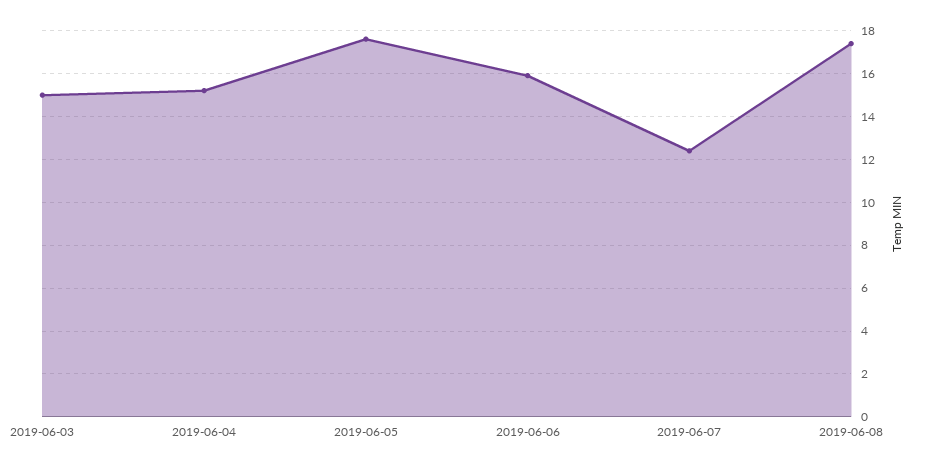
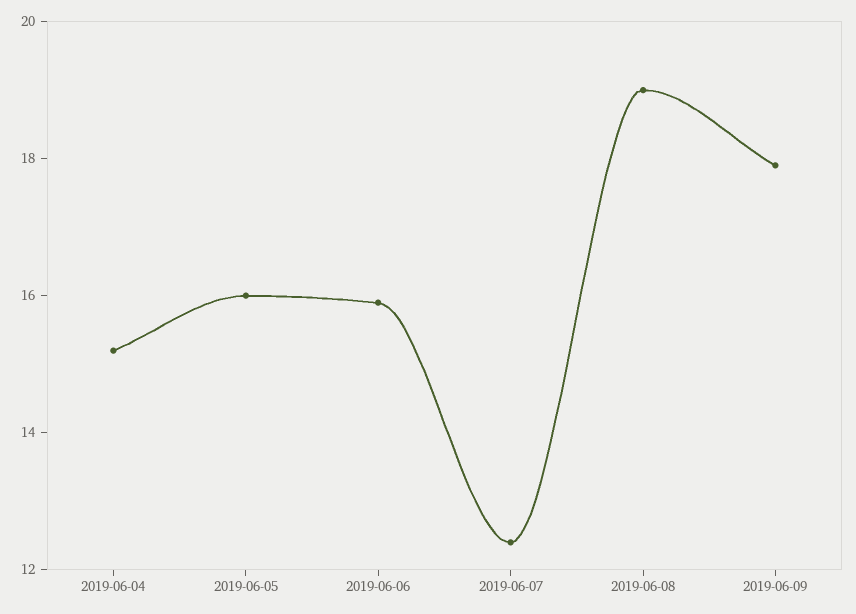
2019-06-03: 15 -> none
2019-06-05: 17.5 -> 16
2019-06-08: 17.5 -> 19
2019-06-09: none -> 18

